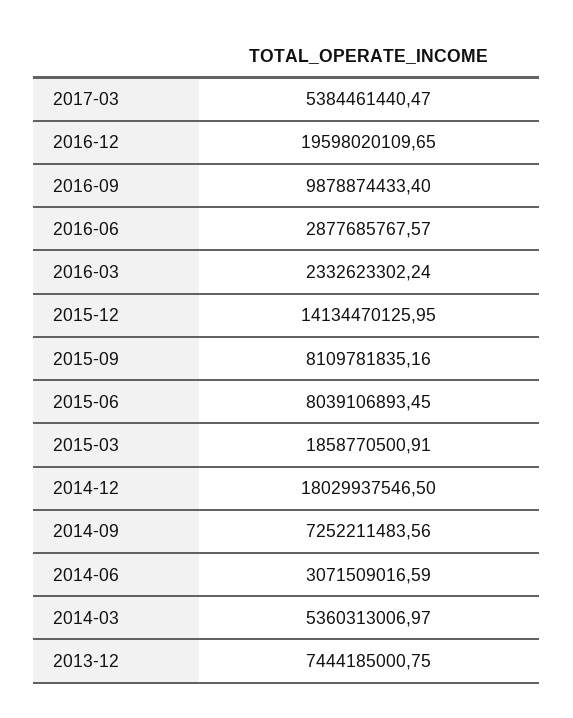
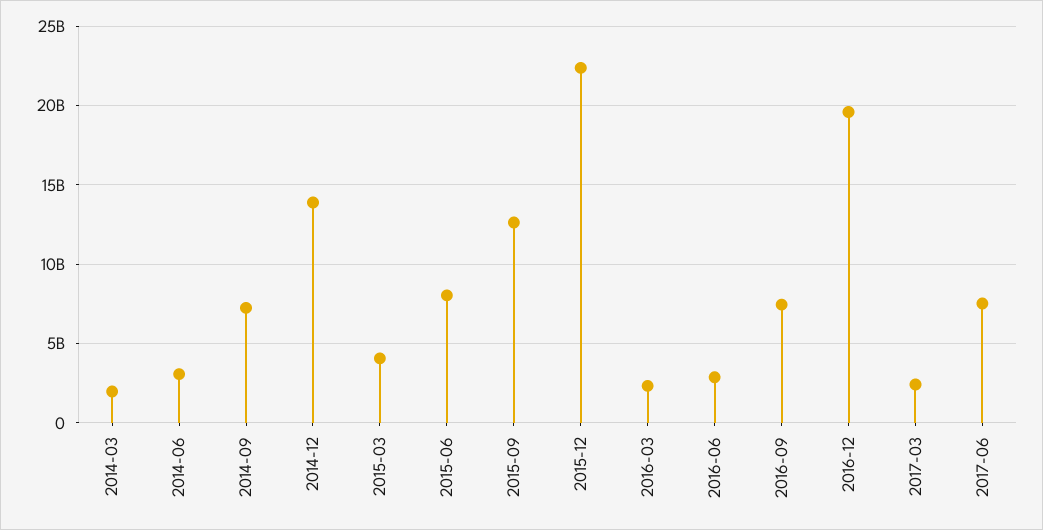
2017-03: 5384461440.47 -> 2500000000
2016-09: 9878874433.4 -> 7500000000
2015-12: 14134470125.95 -> 22500000000
2015-09: 8109781835.16 -> 12500000000
2015-03: 1858770500.91 -> 4000000000
2014-12: 18029937546.5 -> 14000000000
2014-03: 5360313006.97 -> 2000000000
2013-12: 7444185000.75 -> none
2017-06: none -> 7500000000

